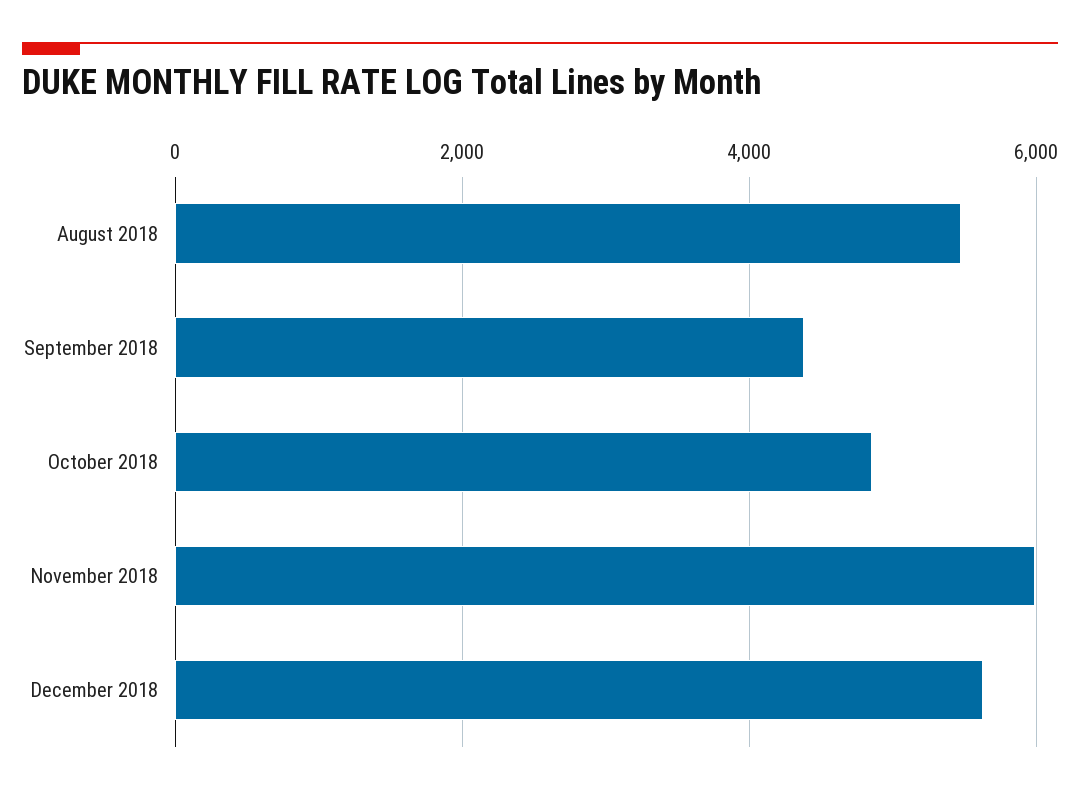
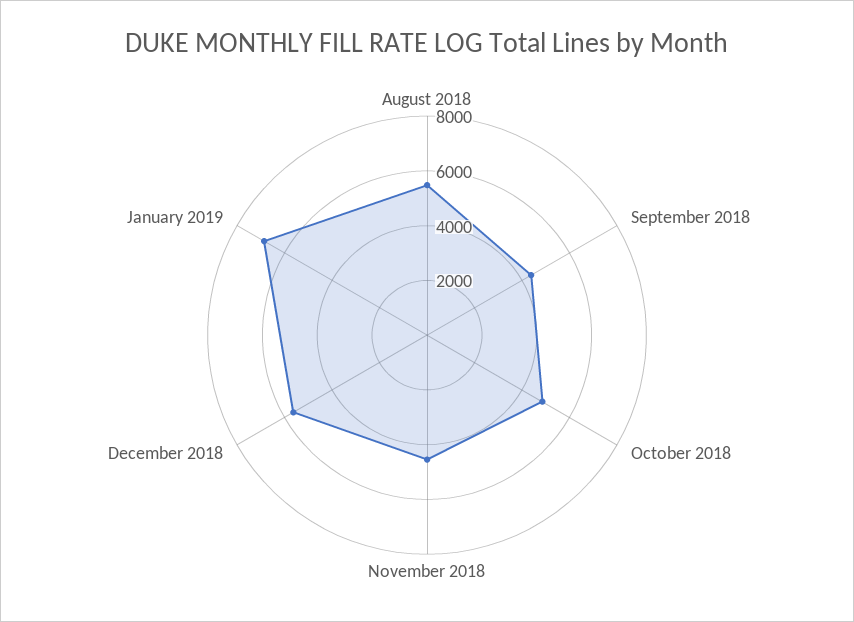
November 2018: 6000 -> 4500
January 2019: none -> 7000

